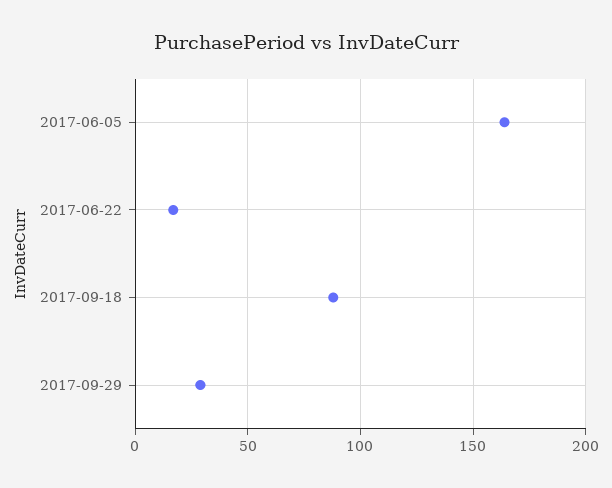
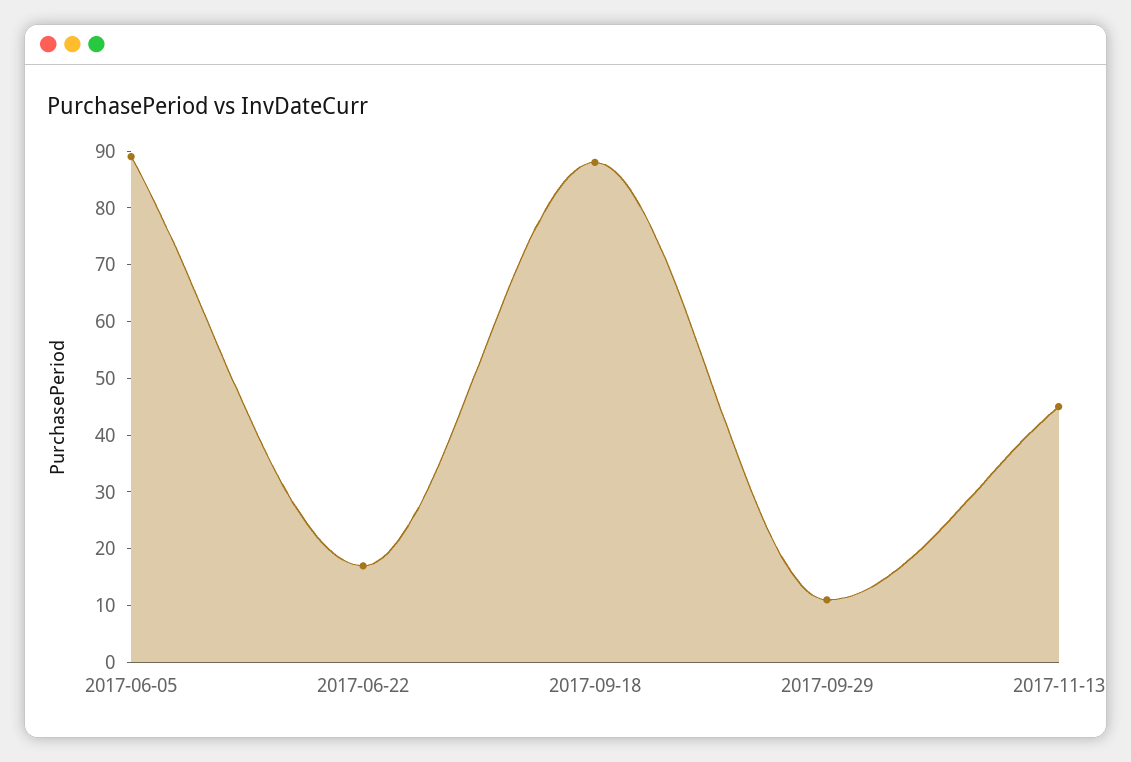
2017-06-05: 165 -> 90
2017-09-29: 30 -> 10
2017-11-13: none -> 45

